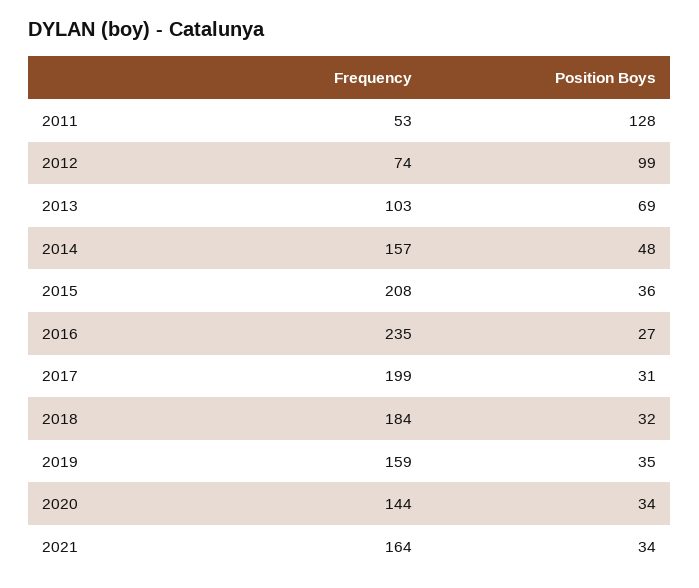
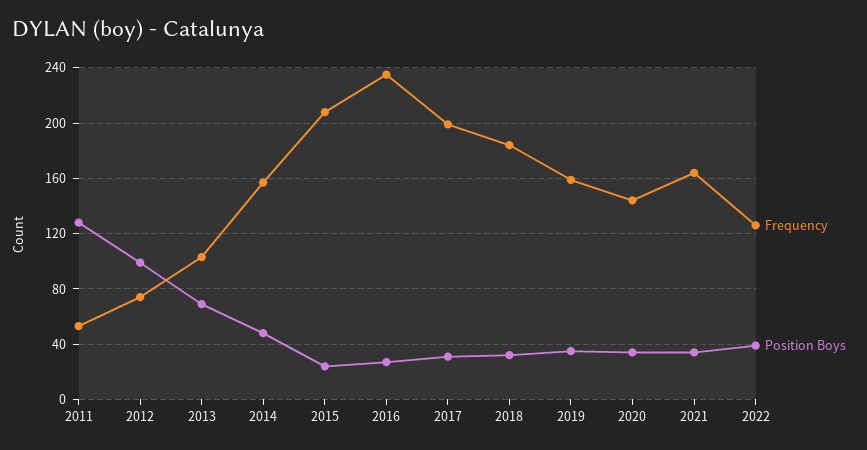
Position Boys, 2015: 36 -> 25
Frequency, 2022: none -> 125
Position Boys, 2022: none -> 40

